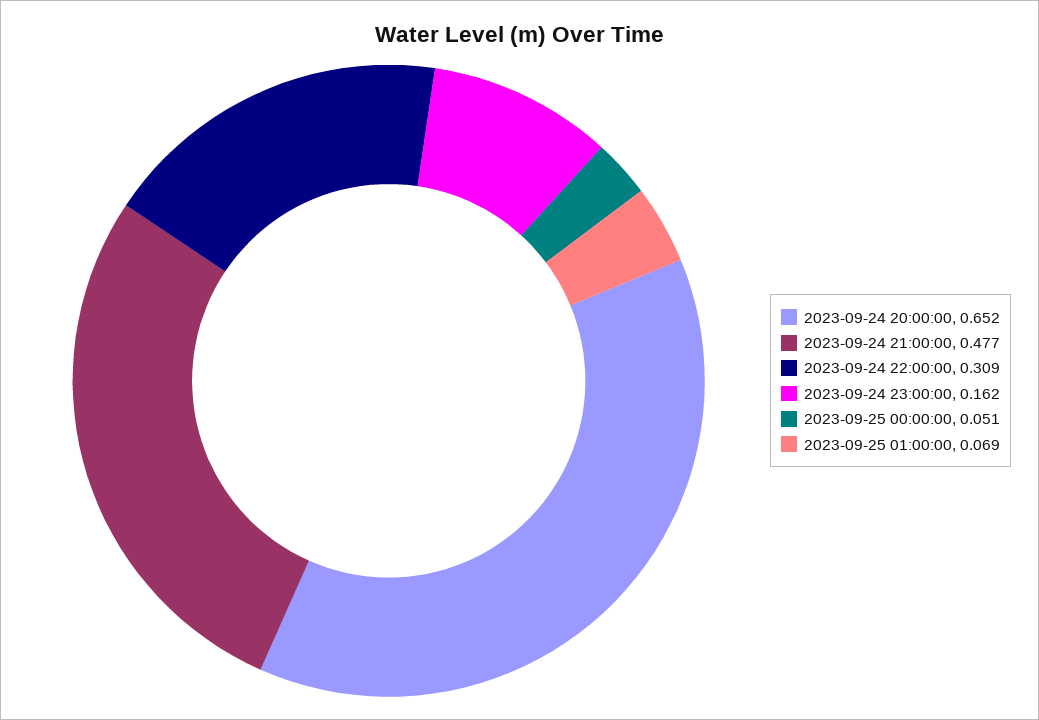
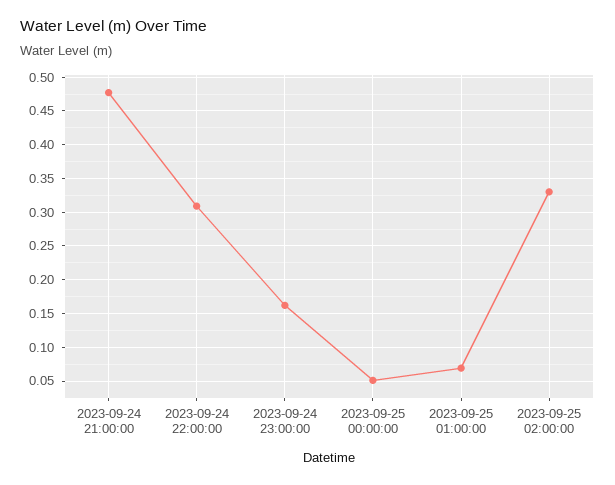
2023-09-24 20:00:00: 0.652 -> none
2023-09-25 02:00:00: none -> 0.33

